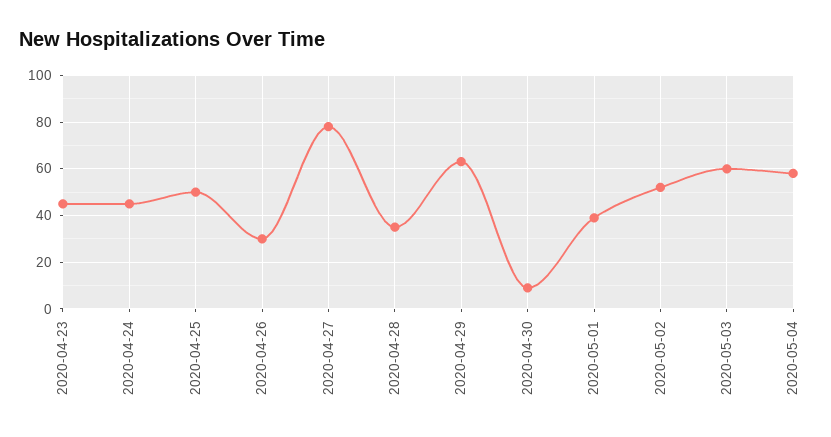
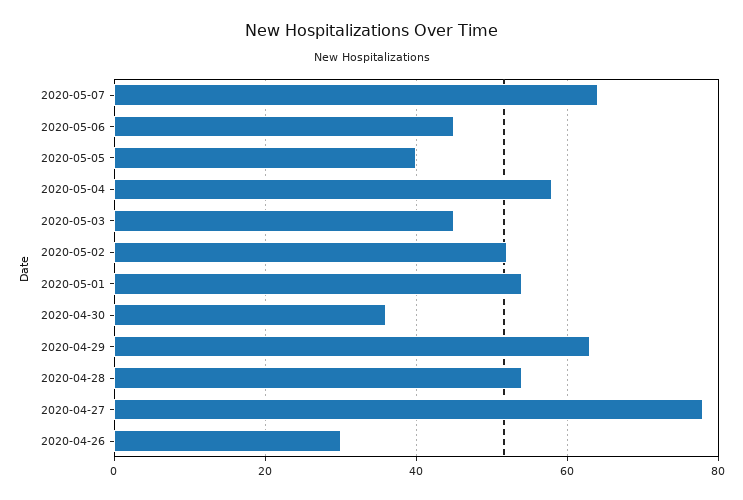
2020-04-23: 45 -> none
2020-04-24: 45 -> none
2020-04-25: 50 -> none
2020-04-28: 35 -> 55
2020-04-30: 10 -> 35
2020-05-01: 40 -> 55
2020-05-03: 60 -> 45
2020-05-07: none -> 65
2020-05-06: none -> 45
2020-05-05: none -> 40

